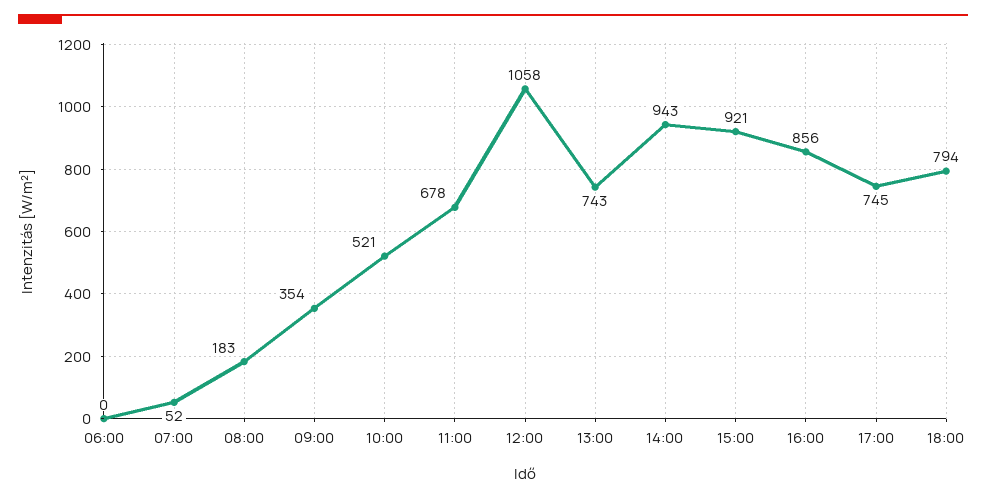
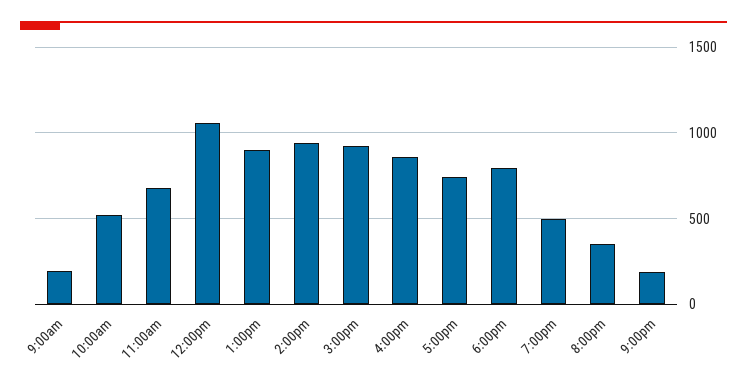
06:00: 0 -> none
07:00: 52 -> none
08:00: 183 -> none
09:00: 354 -> 200
13:00: 743 -> 900
7:00pm: none -> 500
8:00pm: none -> 350
9:00pm: none -> 200

